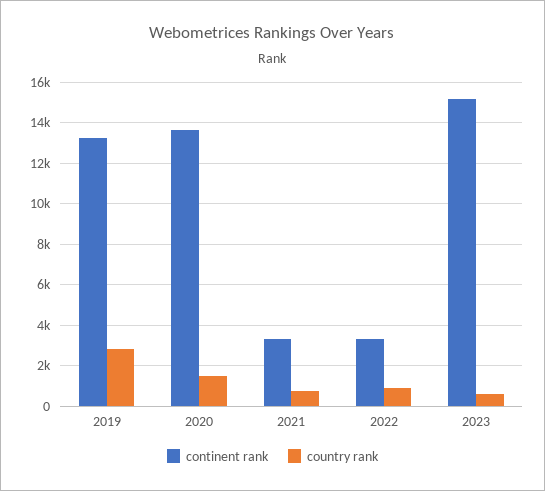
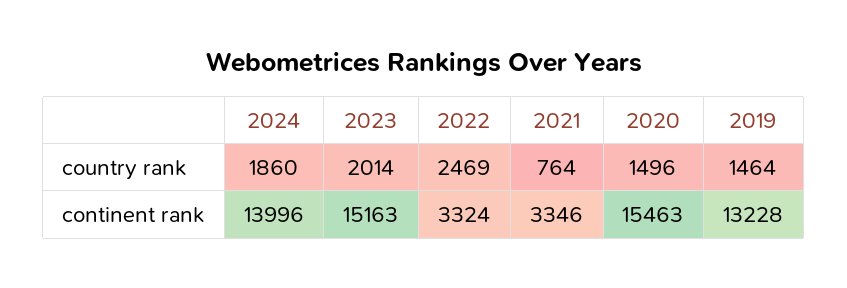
country rank, 2019: 3000 -> 1464
continent rank, 2020: 13500 -> 15463
country rank, 2022: 1000 -> 2469
country rank, 2023: 500 -> 2014
country rank, 2024: none -> 1860
continent rank, 2024: none -> 13996

